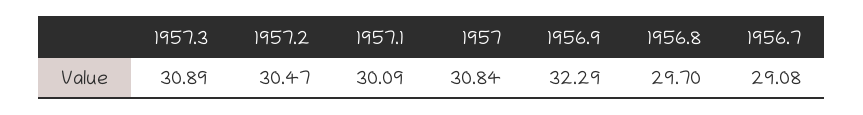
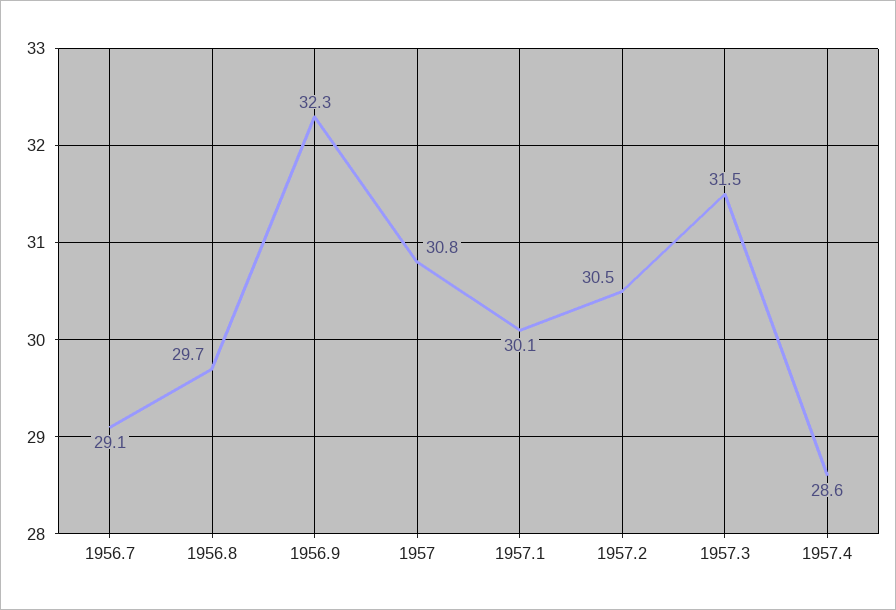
1957.3: 30.89 -> 31.5
1957.4: none -> 28.6

